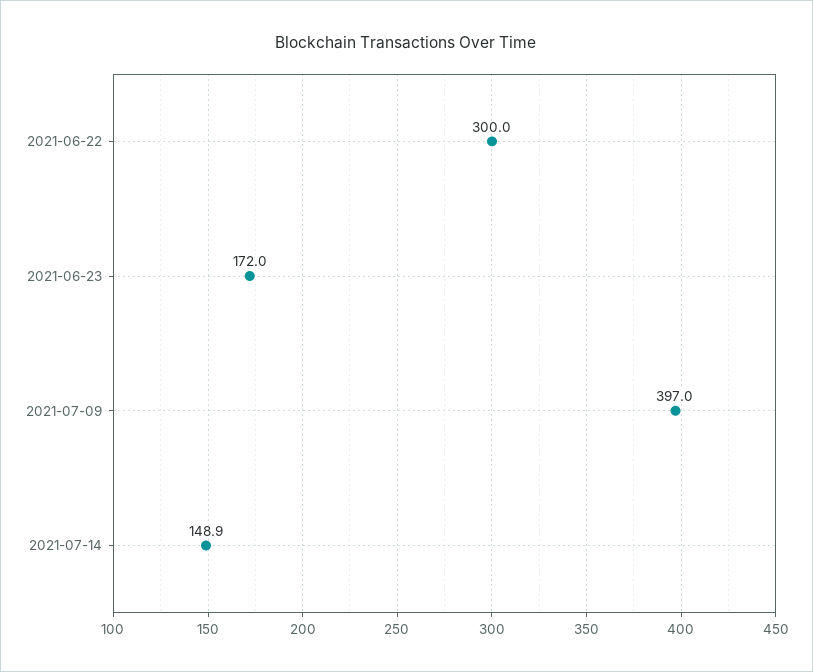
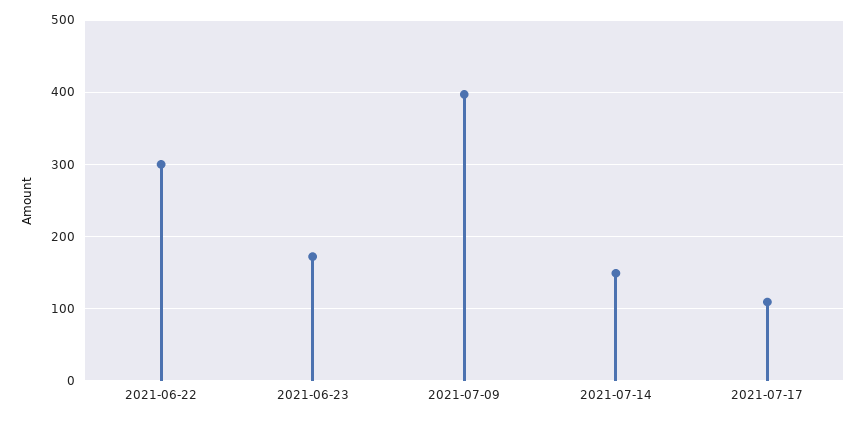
2021-07-17: none -> 110

